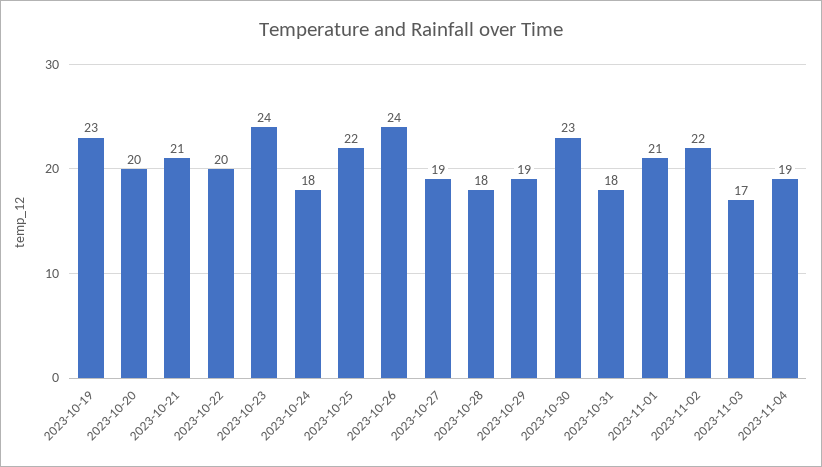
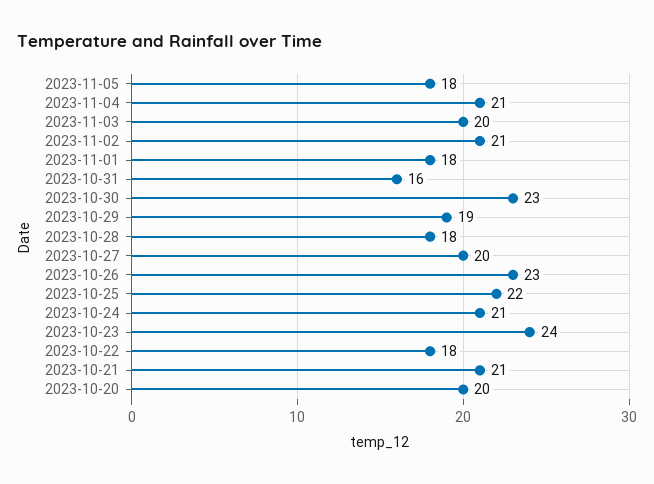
2023-10-19: 23 -> none
2023-10-22: 20 -> 18
2023-10-24: 18 -> 21
2023-10-26: 24 -> 23
2023-10-27: 19 -> 20
2023-10-31: 18 -> 16
2023-11-01: 21 -> 18
2023-11-02: 22 -> 21
2023-11-03: 17 -> 20
2023-11-04: 19 -> 21
2023-11-05: none -> 18

